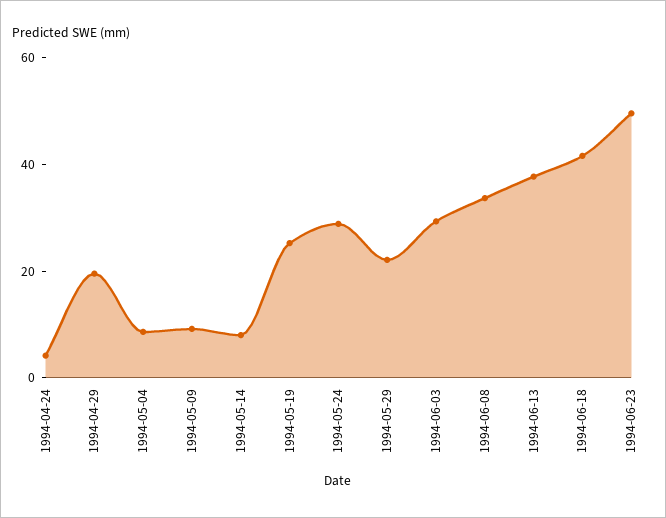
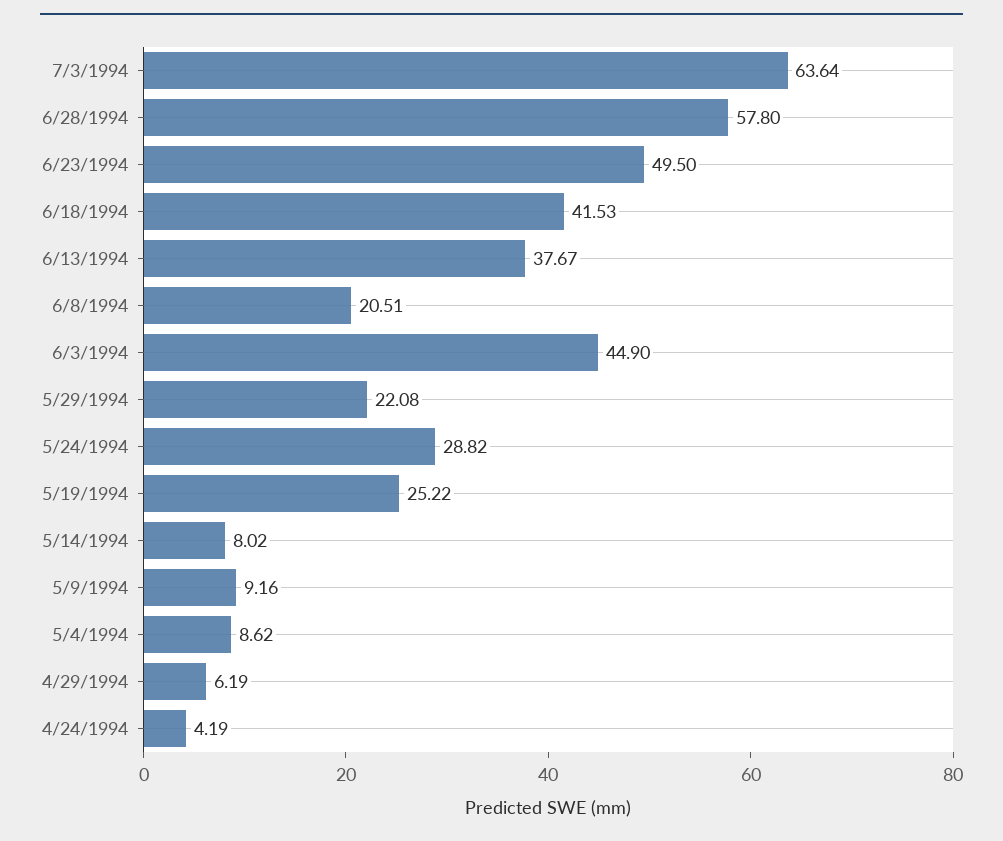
1994-04-29: 20 -> 6.19
1994-06-03: 30 -> 44.9
1994-06-08: 35 -> 20.51
7/3/1994: none -> 63.64
6/28/1994: none -> 57.8

